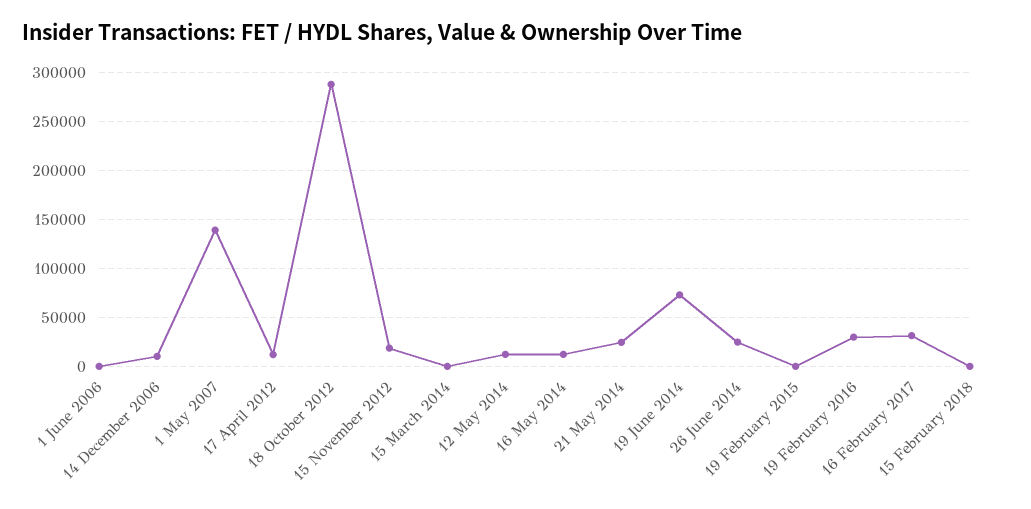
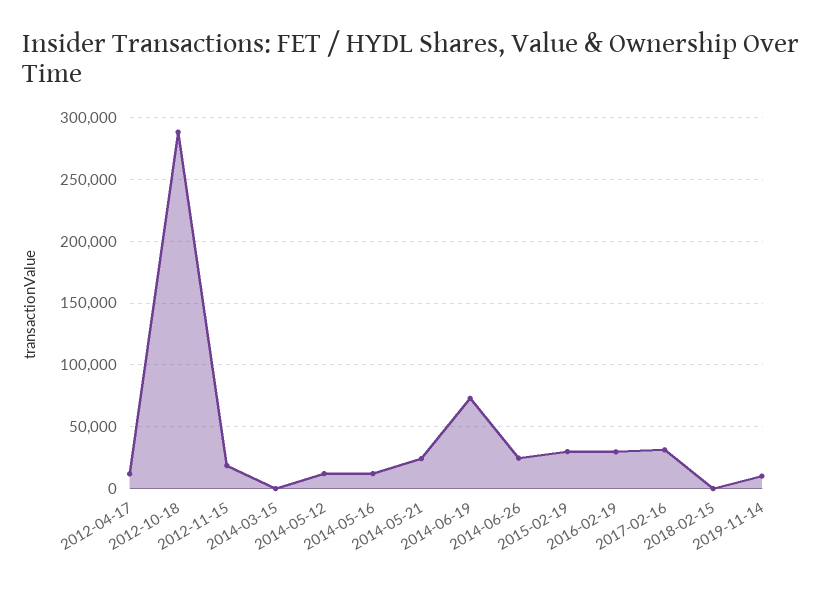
1 June 2006: 0 -> none
14 December 2006: 10000 -> none
1 May 2007: 140000 -> none
19 February 2015: 0 -> 30000
2019-11-14: none -> 10000

